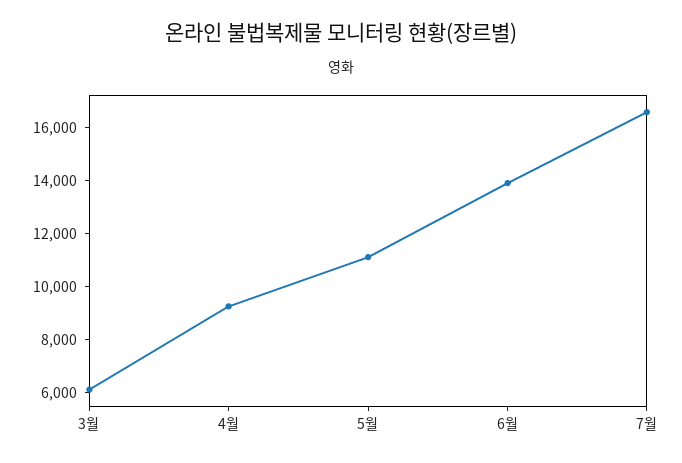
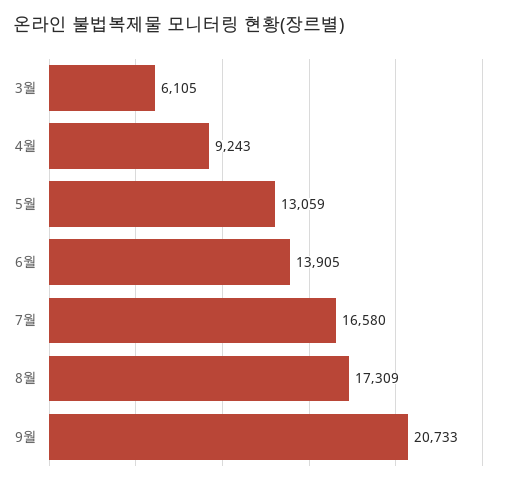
5월: 11000 -> 13059
8월: none -> 17309
9월: none -> 20733

